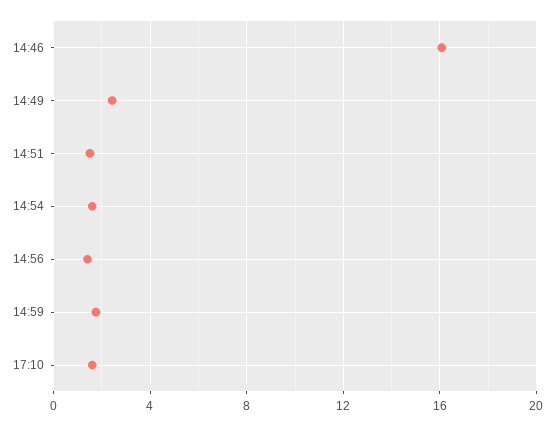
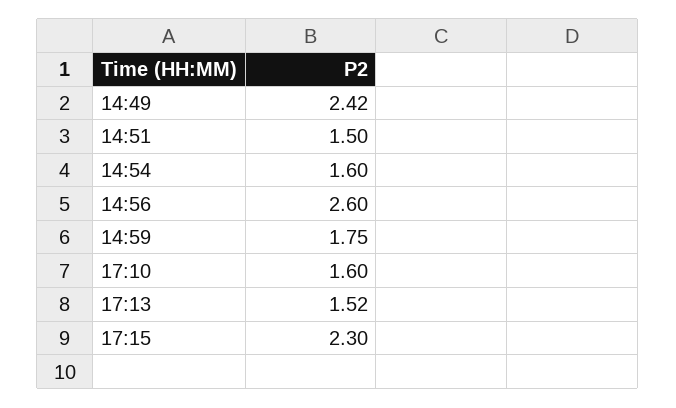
14:46: 16 -> none
14:56: 1.5 -> 2.6
17:13: none -> 1.52
17:15: none -> 2.3

